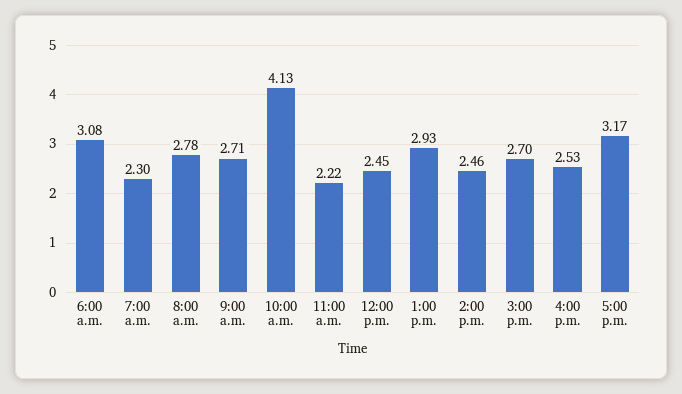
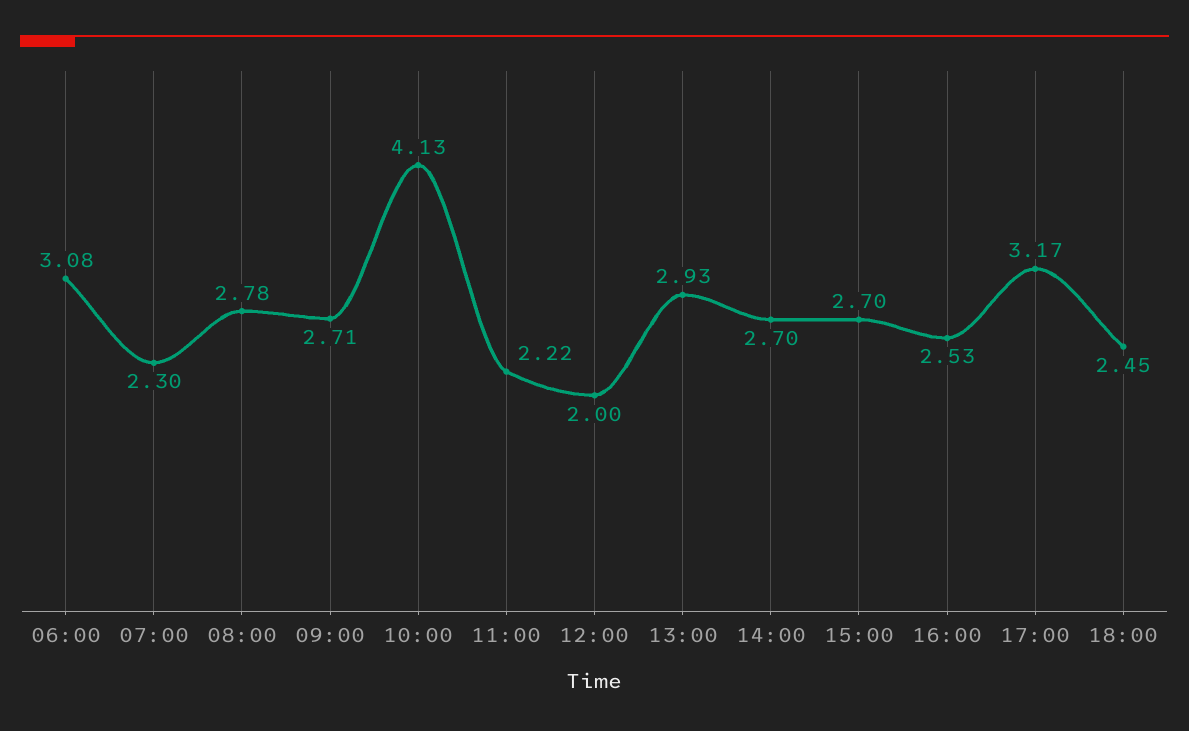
12:00 p.m.: 2.45 -> 2
2:00 p.m.: 2.46 -> 2.7
18:00: none -> 2.45

